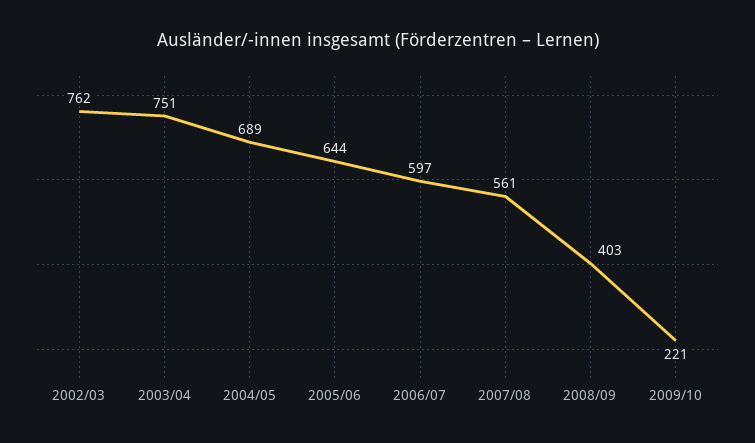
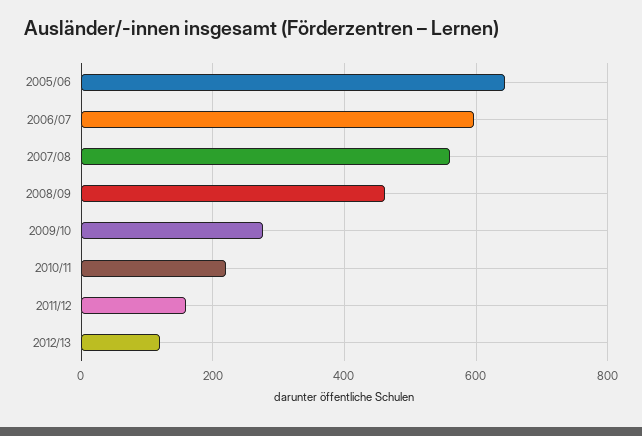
2002/03: 762 -> none
2003/04: 751 -> none
2004/05: 689 -> none
2008/09: 403 -> 460
2009/10: 221 -> 280
2010/11: none -> 220
2011/12: none -> 160
2012/13: none -> 120

